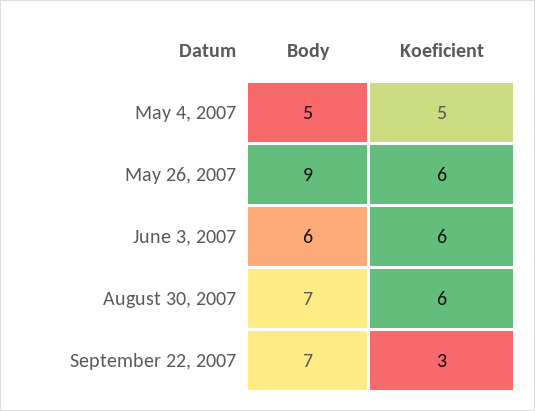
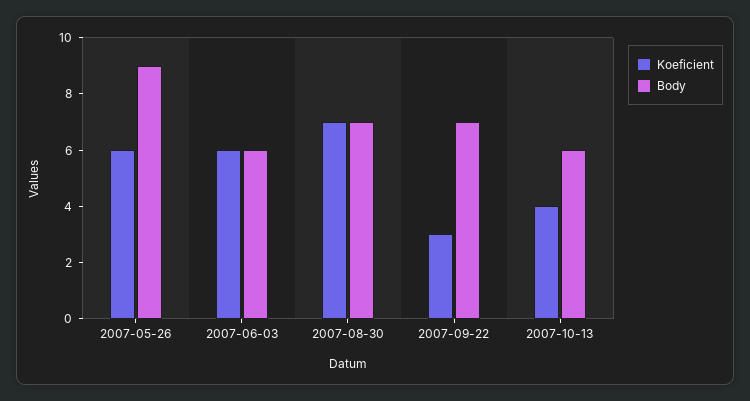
Body, May 4, 2007: 5 -> none
Koeficient, May 4, 2007: 5 -> none
Koeficient, August 30, 2007: 6 -> 7
Koeficient, 2007-10-13: none -> 4
Body, 2007-10-13: none -> 6

